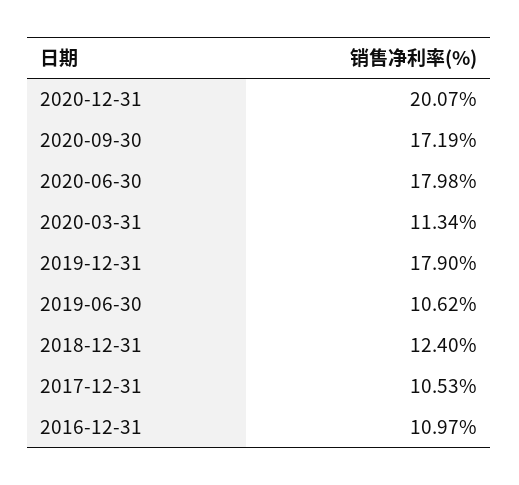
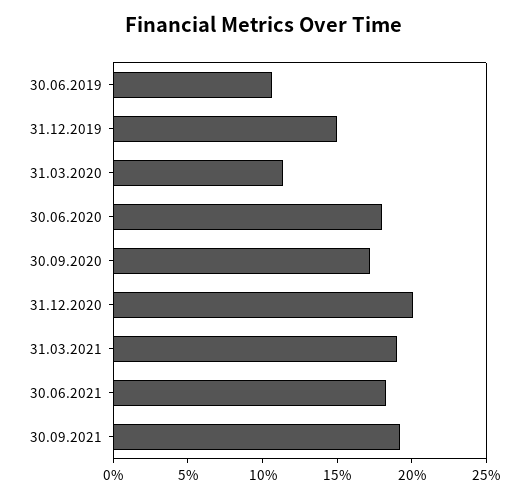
2019-12-31: 17.9 -> 15
2018-12-31: 12.4 -> none
2017-12-31: 10.53 -> none
2016-12-31: 10.97 -> none
31.03.2021: none -> 19
30.06.2021: none -> 18
30.09.2021: none -> 19

